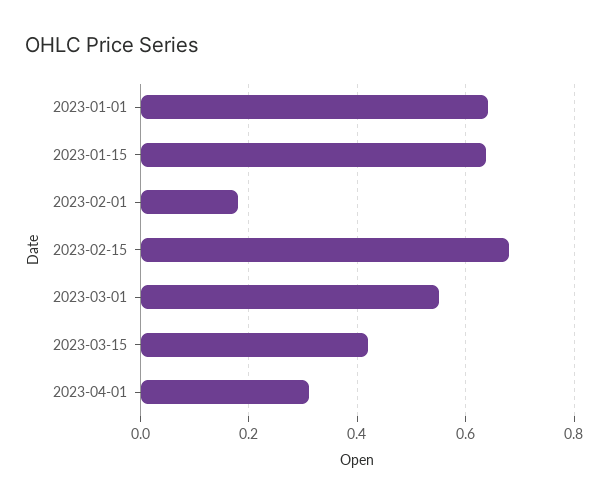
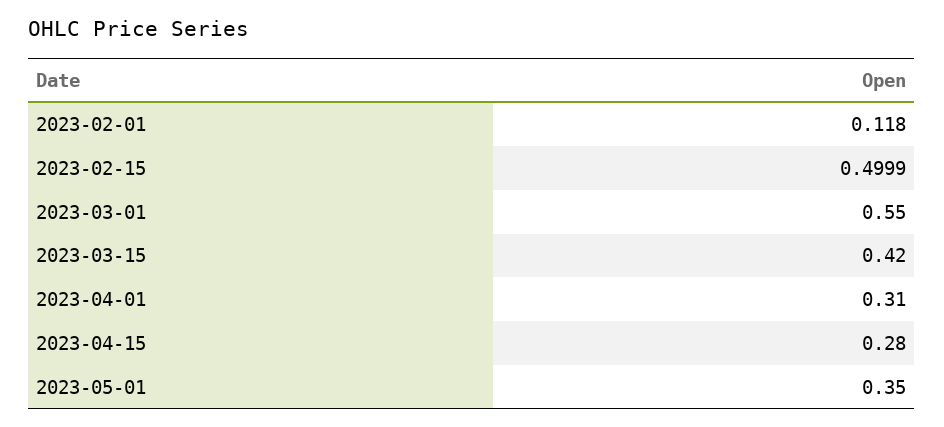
2023-01-01: 0.64 -> none
2023-01-15: 0.64 -> none
2023-02-01: 0.18 -> 0.118
2023-02-15: 0.68 -> 0.4999
2023-04-15: none -> 0.28
2023-05-01: none -> 0.35

